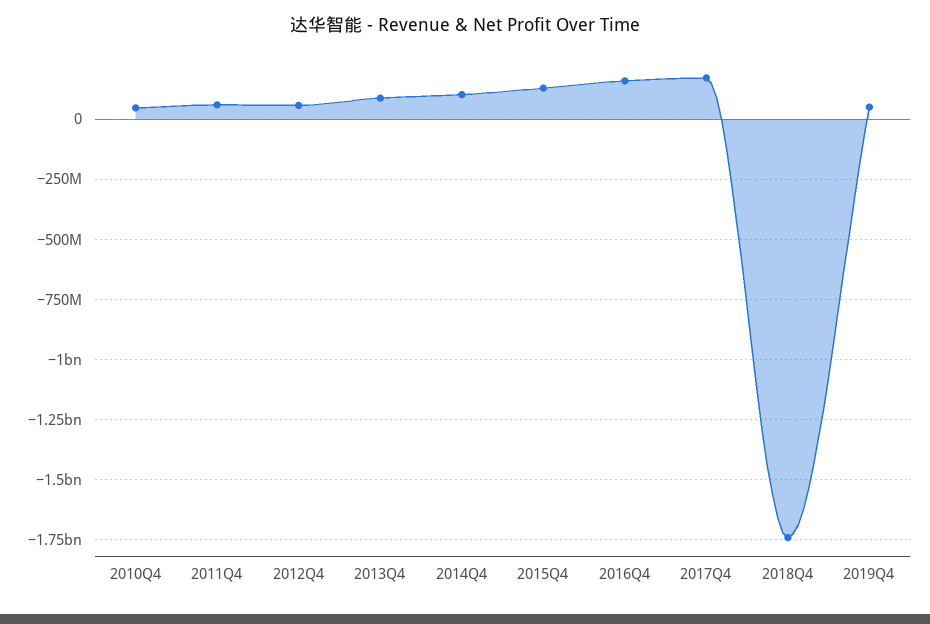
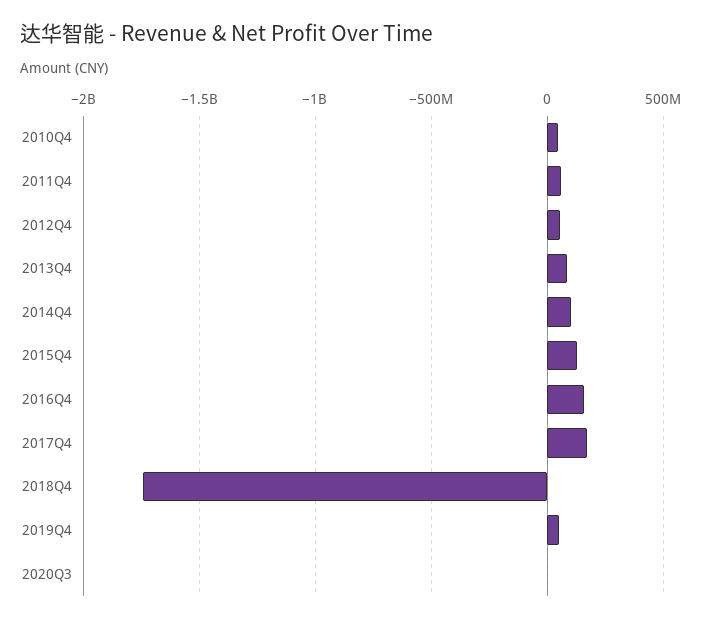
2020Q3: none -> 0

